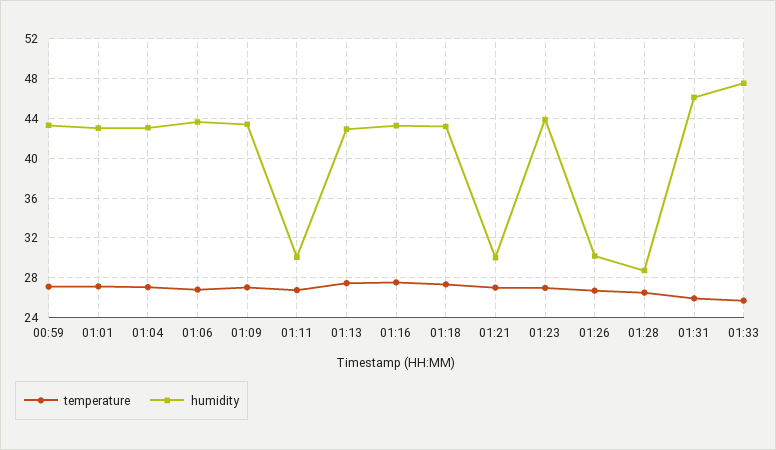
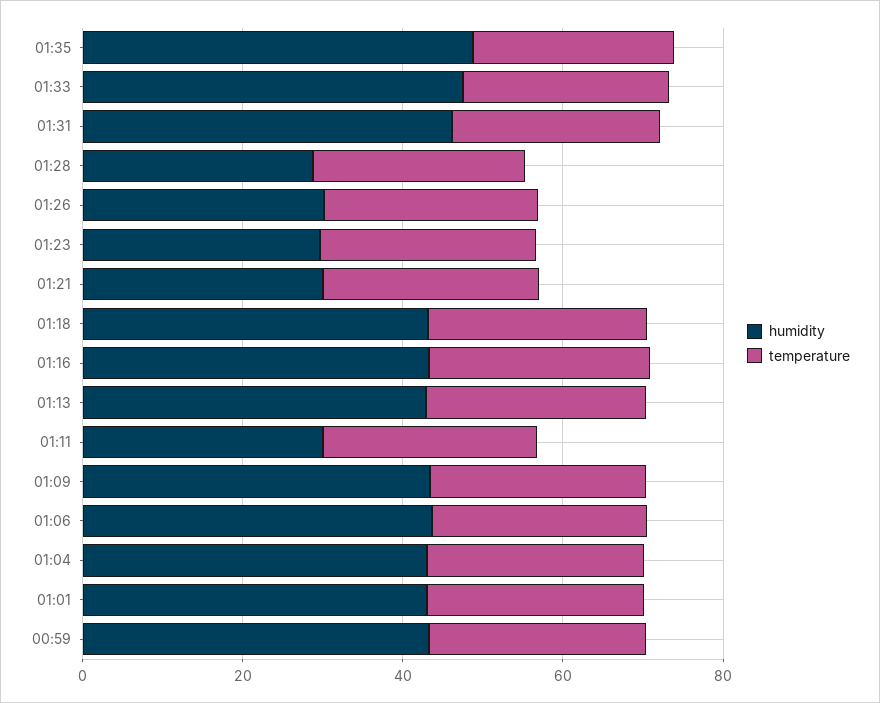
humidity, 01:23: 44 -> 30
humidity, 01:35: none -> 50
temperature, 01:35: none -> 25

